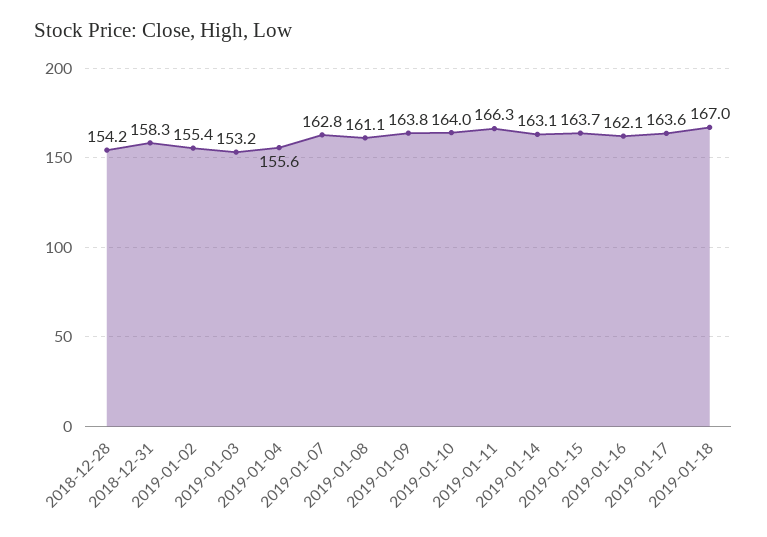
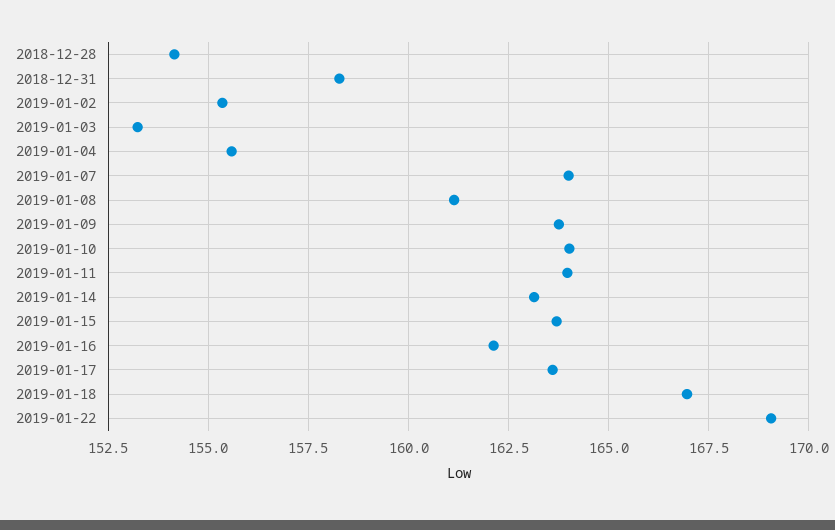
2019-01-07: 162.8 -> 164
2019-01-11: 166.3 -> 164
2019-01-22: none -> 169

